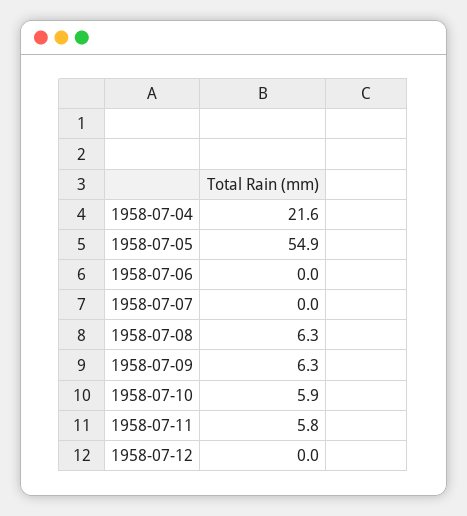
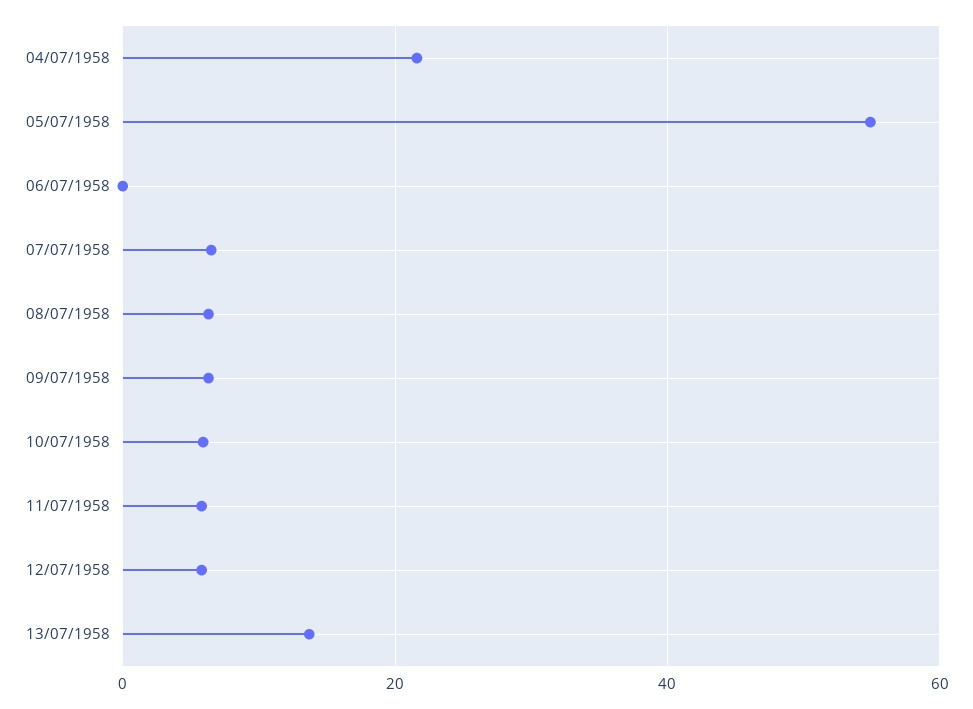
1958-07-07: 0 -> 6
1958-07-12: 0 -> 6
13/07/1958: none -> 14

